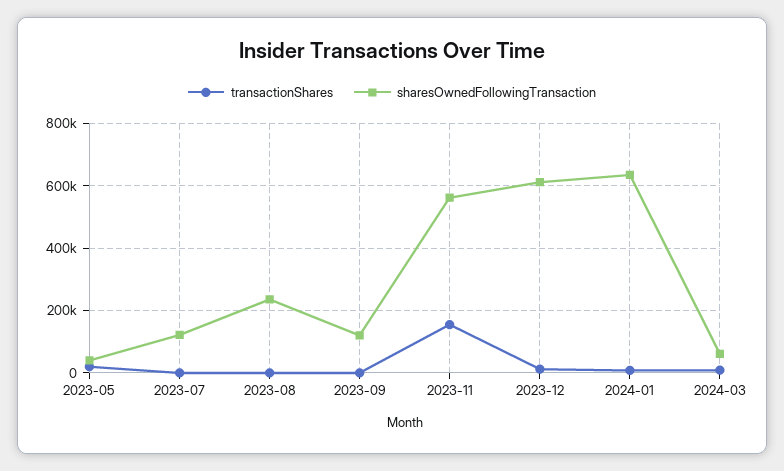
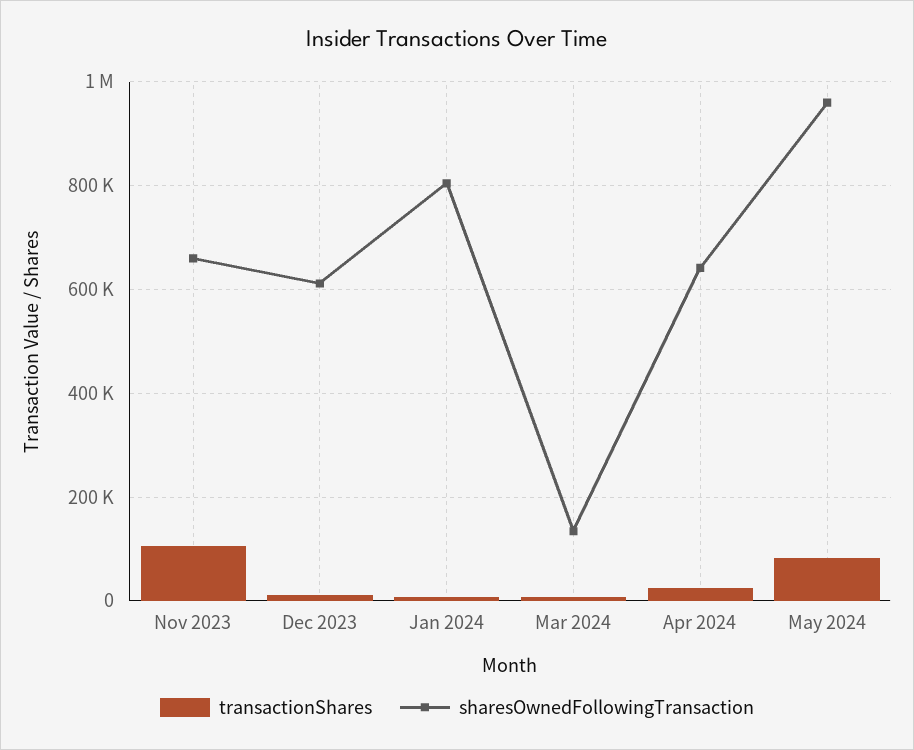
transactionShares, 2023-05: 20000 -> none
sharesOwnedFollowingTransaction, 2023-05: 40000 -> none
transactionShares, 2023-07: 0 -> none
sharesOwnedFollowingTransaction, 2023-07: 120000 -> none
transactionShares, 2023-08: 0 -> none
sharesOwnedFollowingTransaction, 2023-08: 240000 -> none
transactionShares, 2023-09: 0 -> none
sharesOwnedFollowingTransaction, 2023-09: 120000 -> none
transactionShares, 2023-11: 160000 -> 100000
sharesOwnedFollowingTransaction, 2023-11: 560000 -> 660000
sharesOwnedFollowingTransaction, 2024-01: 640000 -> 800000
sharesOwnedFollowingTransaction, 2024-03: 60000 -> 140000
transactionShares, Apr 2024: none -> 20000
sharesOwnedFollowingTransaction, Apr 2024: none -> 640000
transactionShares, May 2024: none -> 80000
sharesOwnedFollowingTransaction, May 2024: none -> 960000

